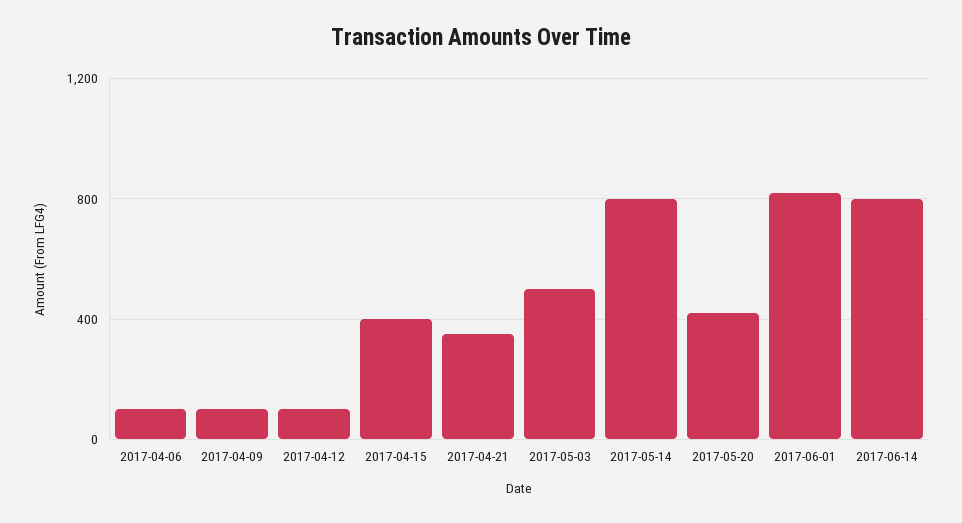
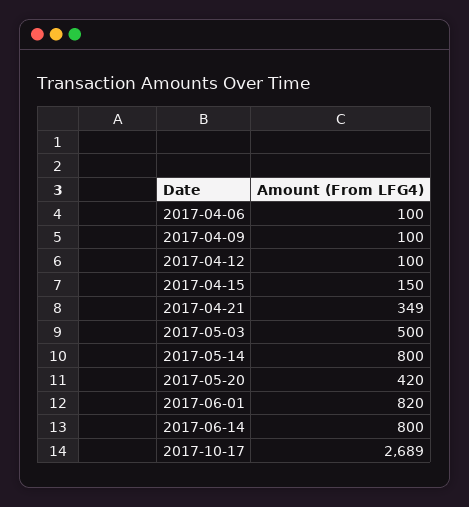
2017-04-15: 400 -> 150
2017-10-17: none -> 2689

